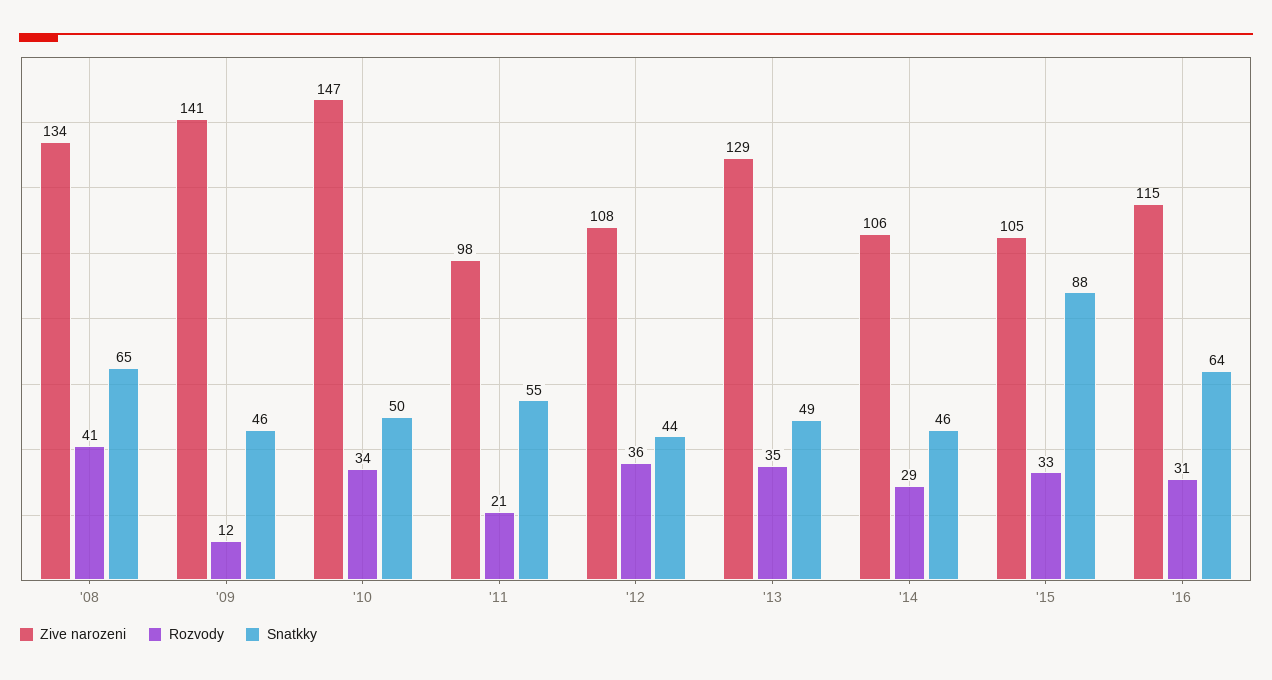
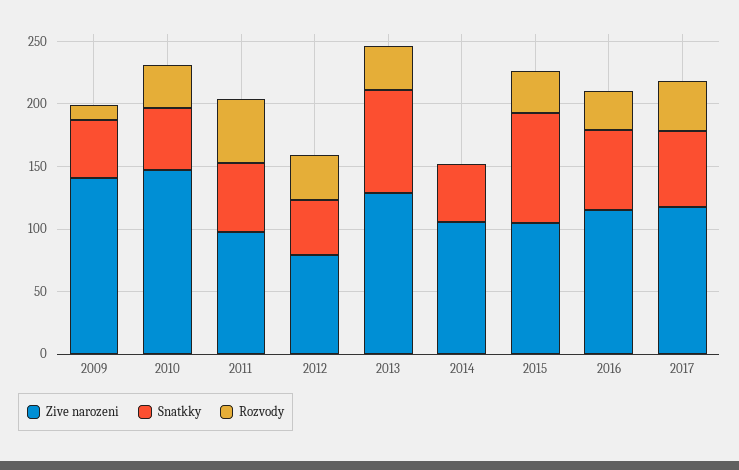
Zive narozeni, '08: 134 -> none
Rozvody, '08: 41 -> none
Snatkky, '08: 65 -> none
Rozvody, '11: 21 -> 50
Zive narozeni, '12: 108 -> 80
Snatkky, '13: 49 -> 80
Rozvody, '14: 29 -> 0
Zive narozeni, 2017: none -> 120
Snatkky, 2017: none -> 60
Rozvody, 2017: none -> 40

